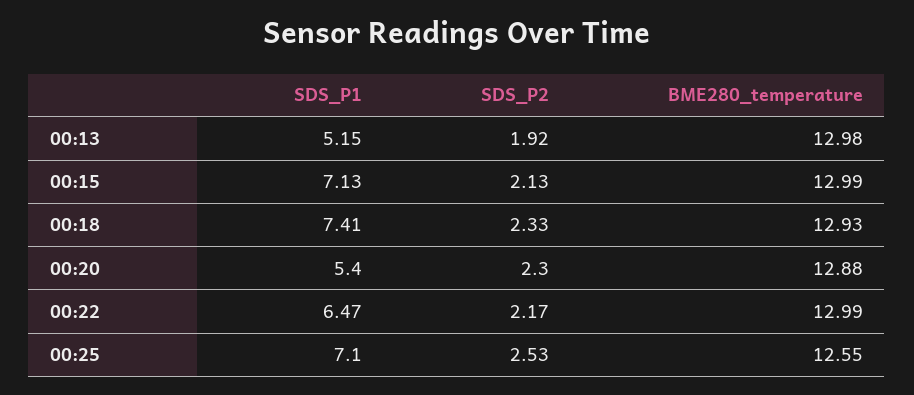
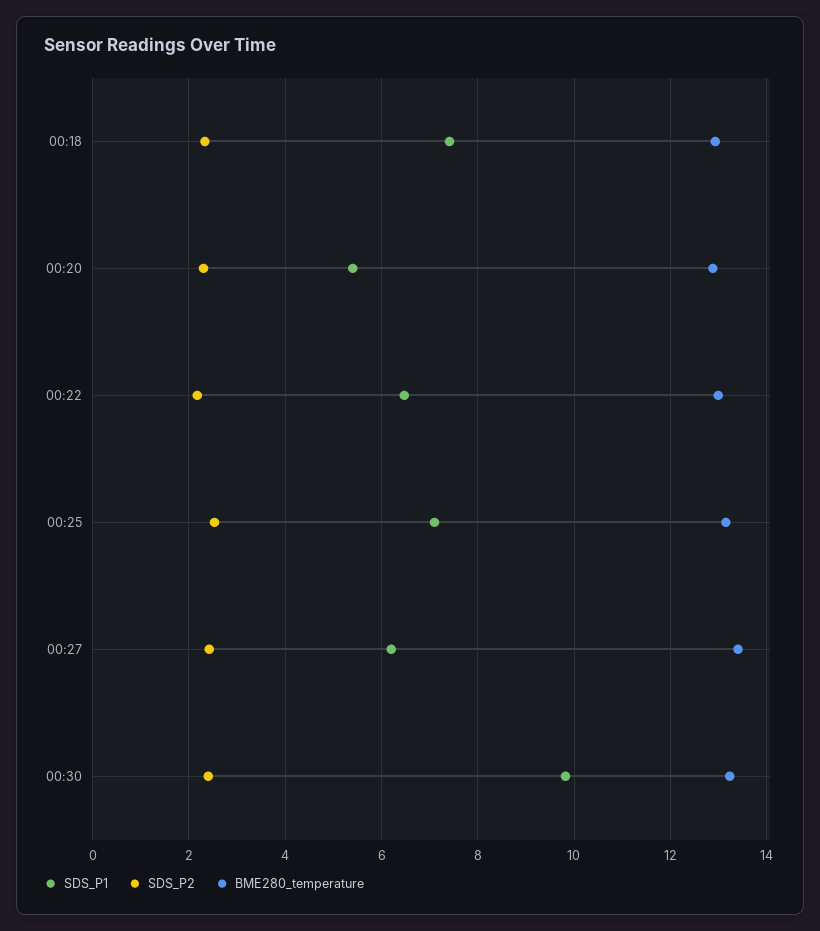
SDS_P1, 00:13: 5.15 -> none
SDS_P2, 00:13: 1.92 -> none
BME280_temperature, 00:13: 12.98 -> none
SDS_P1, 00:15: 7.13 -> none
SDS_P2, 00:15: 2.13 -> none
BME280_temperature, 00:15: 12.99 -> none
BME280_temperature, 00:25: 12.55 -> 13.2
SDS_P1, 00:27: none -> 6.2
SDS_P2, 00:27: none -> 2.4
BME280_temperature, 00:27: none -> 13.4
SDS_P1, 00:30: none -> 9.8
SDS_P2, 00:30: none -> 2.4
BME280_temperature, 00:30: none -> 13.2

